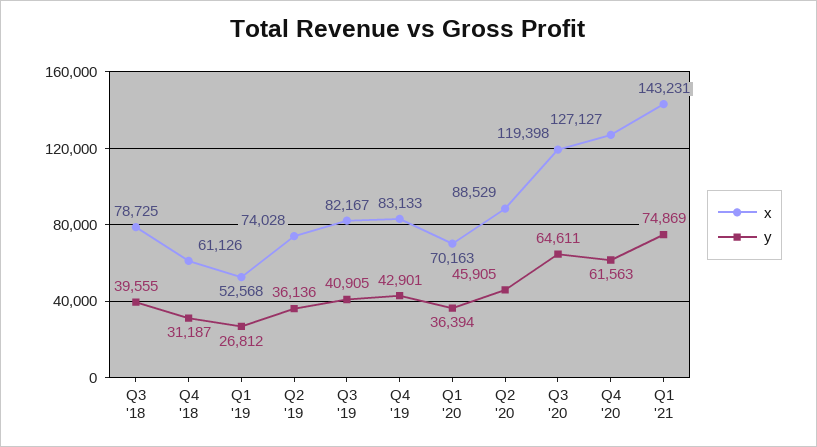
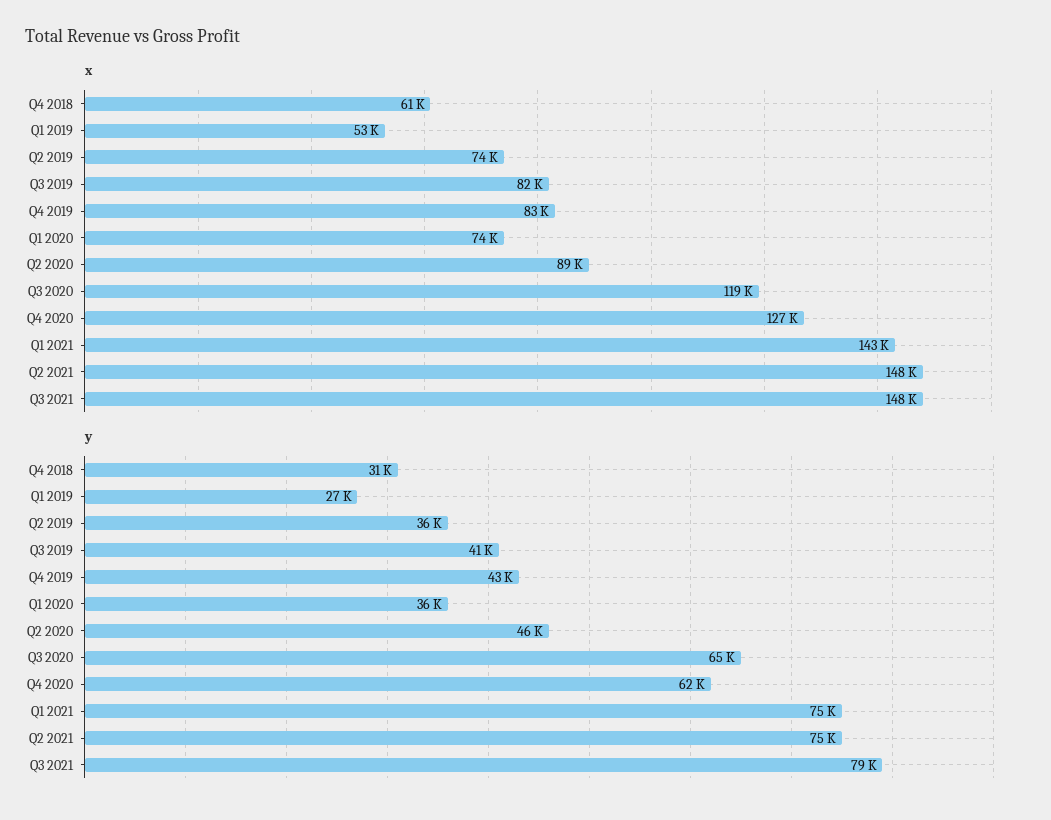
x, Q3 '18: 78725 -> none
y, Q3 '18: 39555 -> none
x, Q1 '20: 70163 -> 74000
x, Q2 2021: none -> 148000
x, Q3 2021: none -> 148000
y, Q2 2021: none -> 75000
y, Q3 2021: none -> 79000

